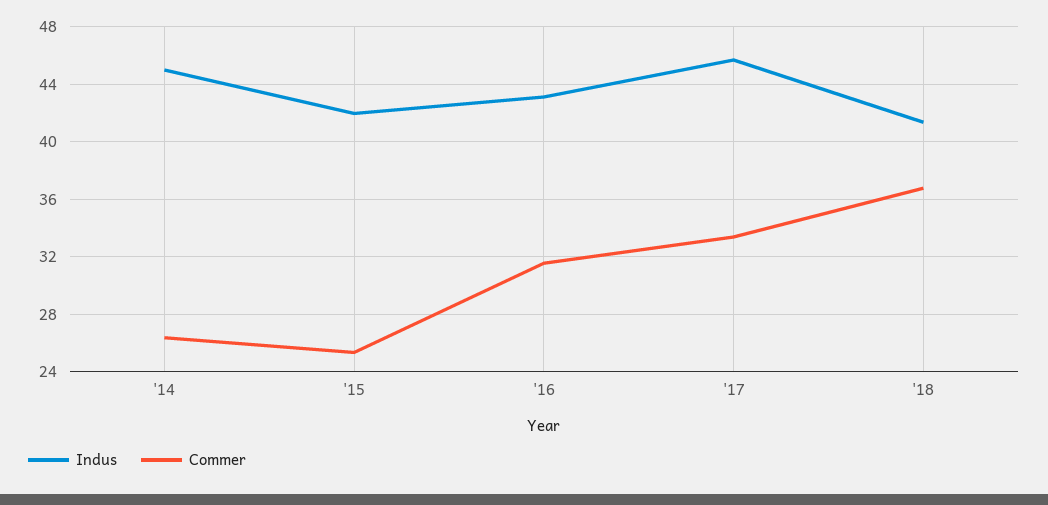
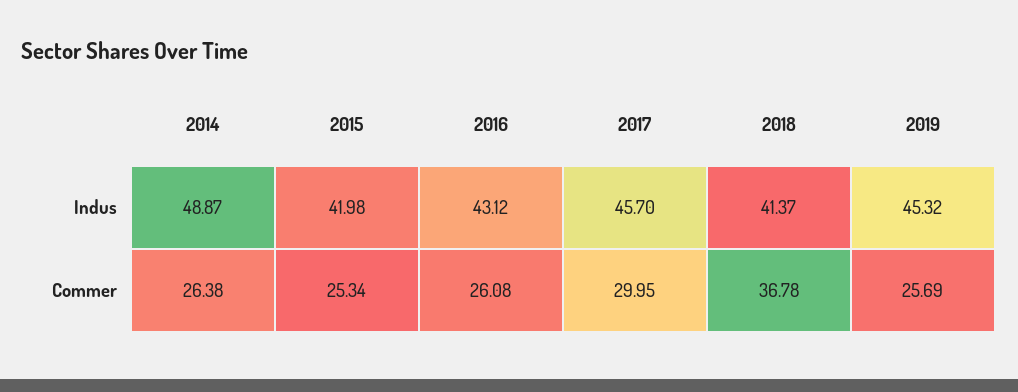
Indus, '14: 45 -> 48.87
Commer, '16: 31.5 -> 26.08
Commer, '17: 33.5 -> 29.95
Indus, 2019: none -> 45.32
Commer, 2019: none -> 25.69

